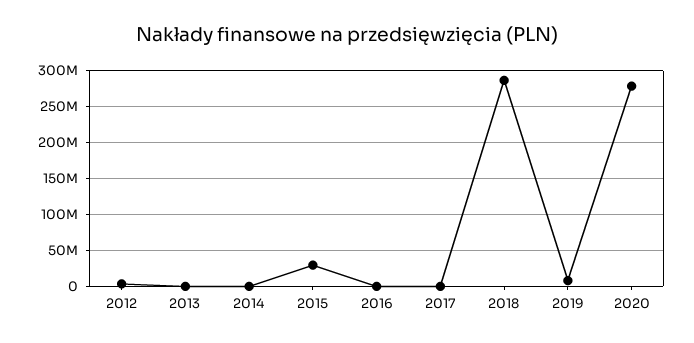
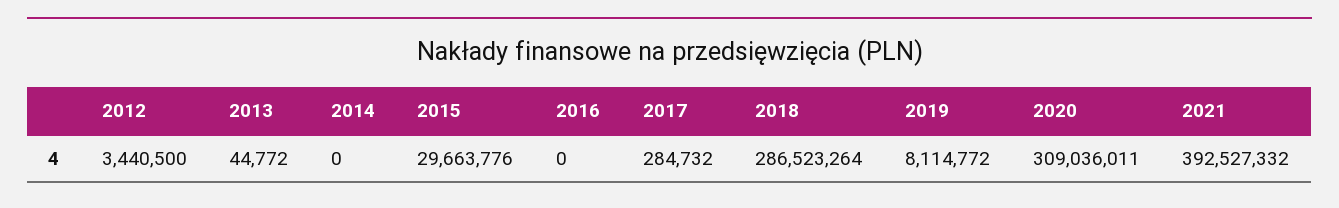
2020: 280000000 -> 309036011
2021: none -> 392527332

